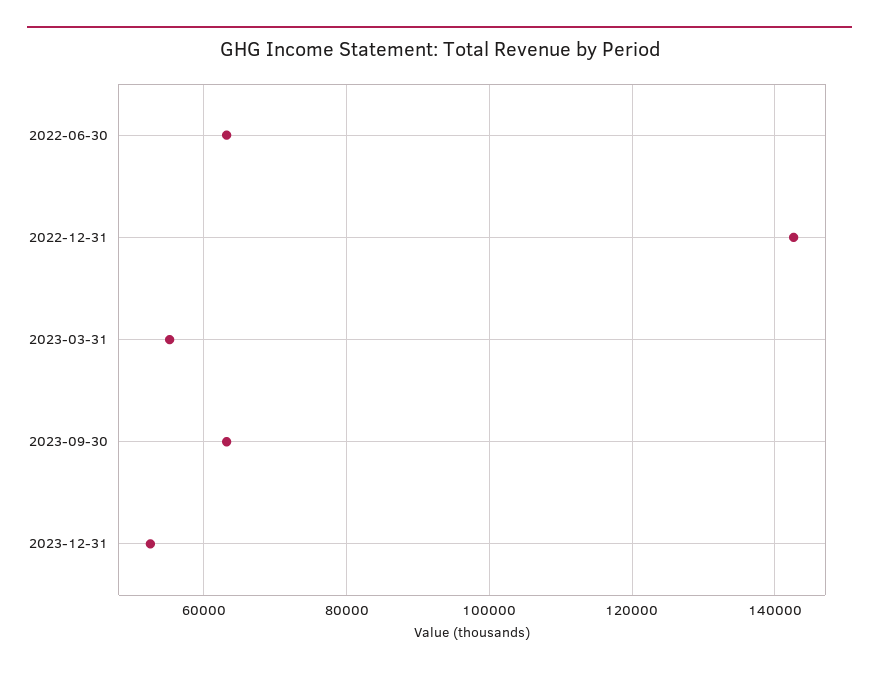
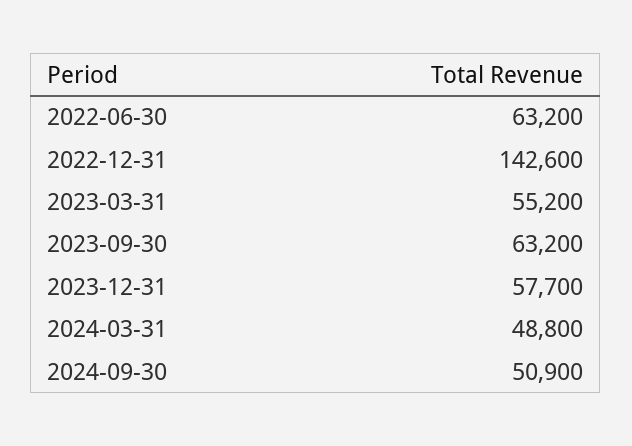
2023-12-31: 52000 -> 57700
2024-03-31: none -> 48800
2024-09-30: none -> 50900

